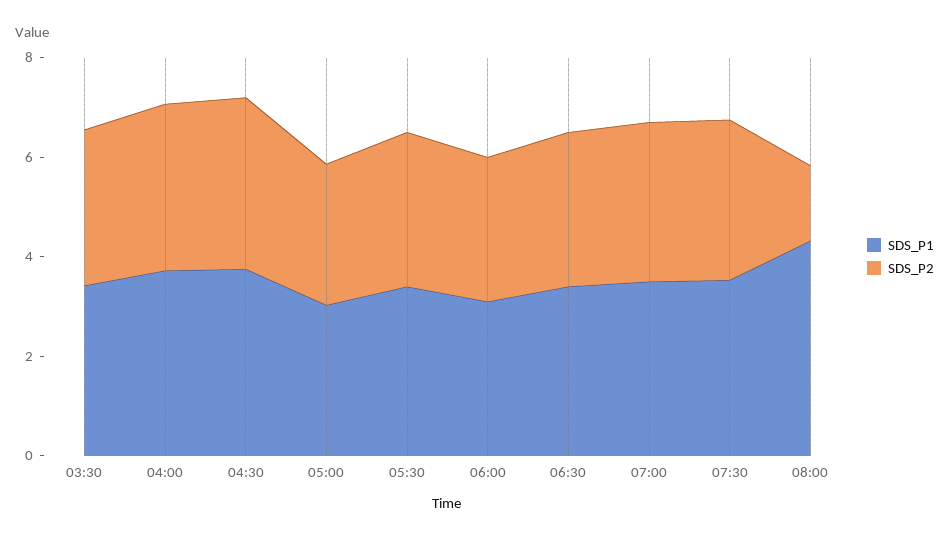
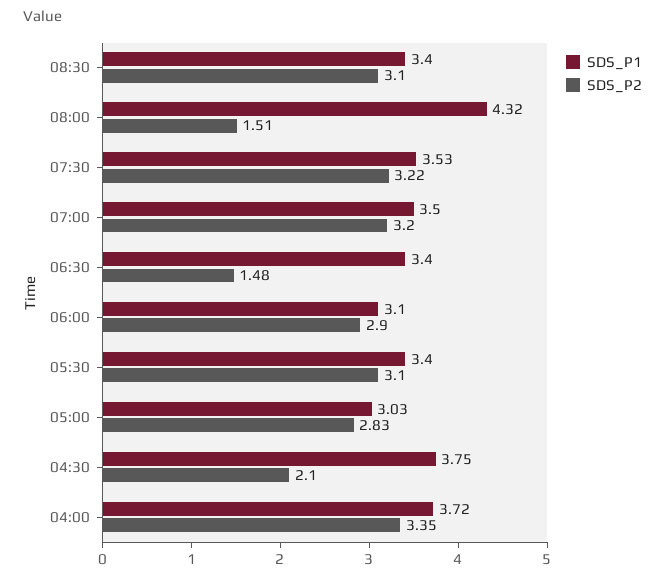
SDS_P1, 03:30: 3.5 -> none
SDS_P2, 03:30: 3 -> none
SDS_P2, 04:30: 3.5 -> 2.1
SDS_P2, 06:30: 3 -> 1.48
SDS_P1, 08:30: none -> 3.4
SDS_P2, 08:30: none -> 3.1

